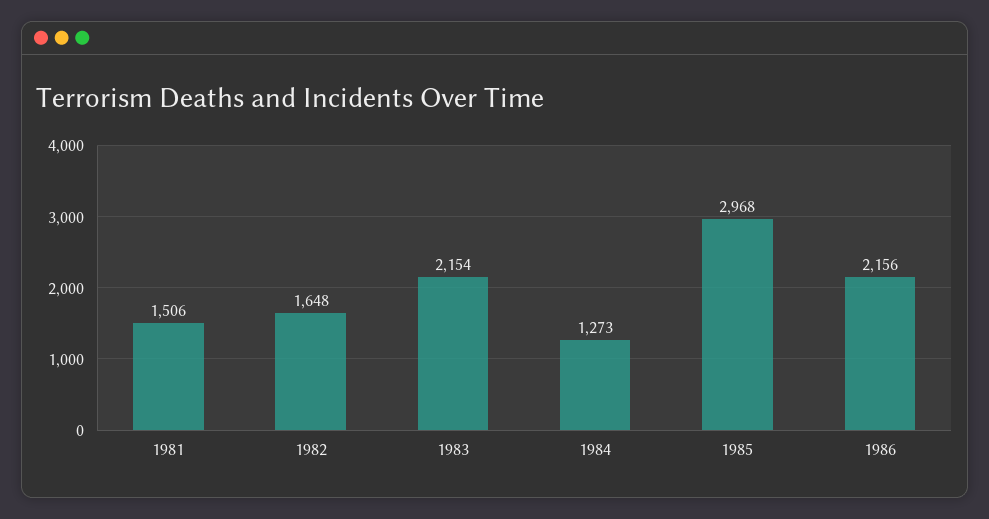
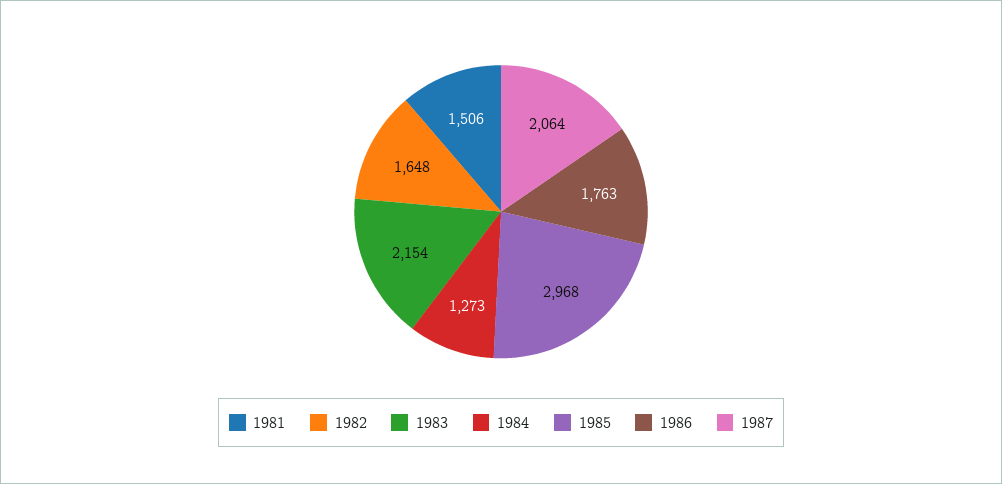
1986: 2156 -> 1763
1987: none -> 2064

